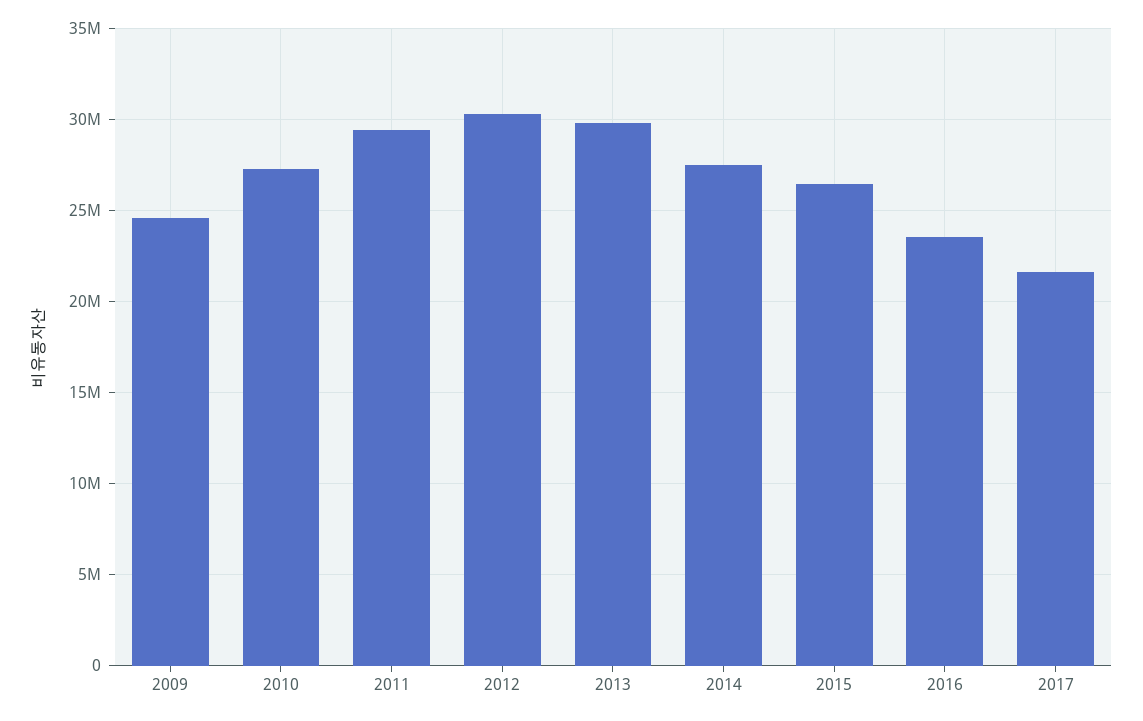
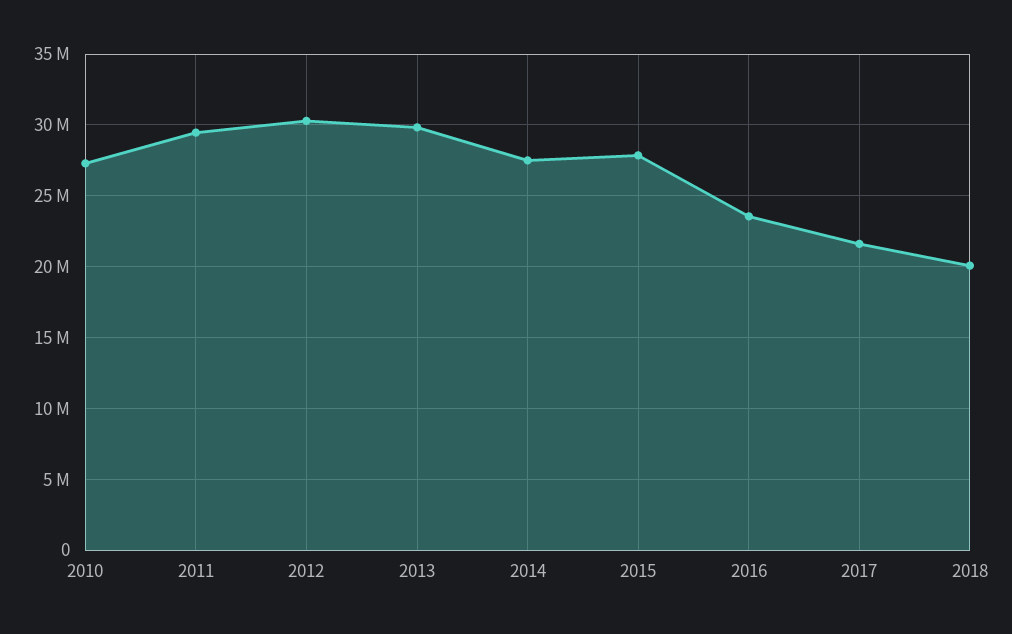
2009: 24500000 -> none
2015: 26500000 -> 28000000
2018: none -> 20000000

